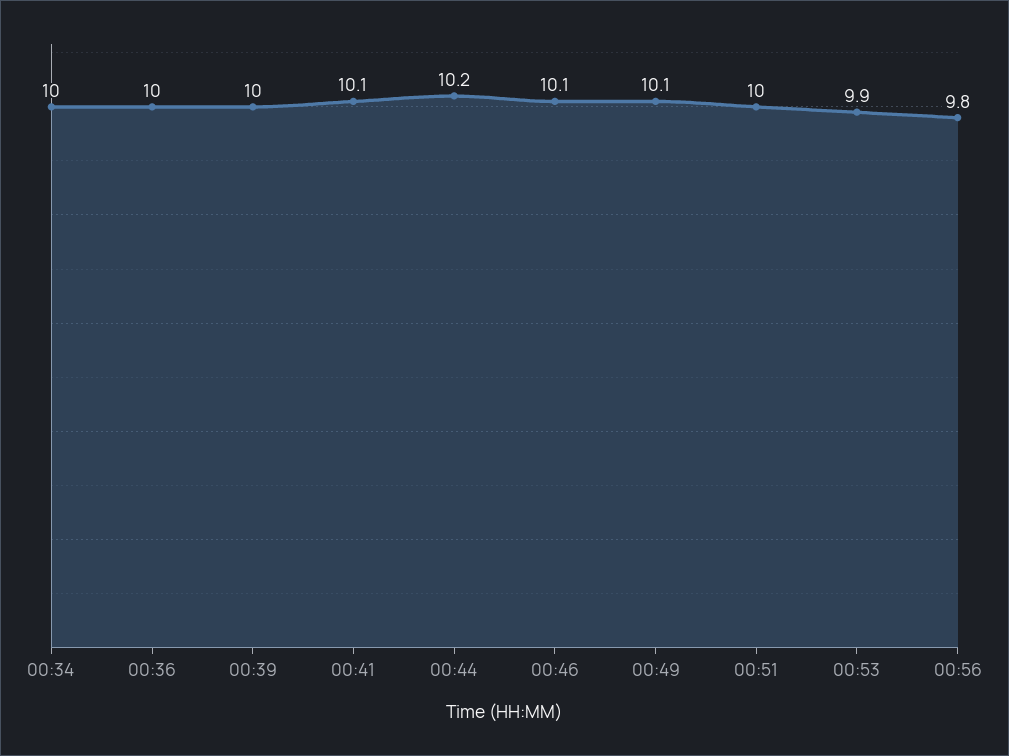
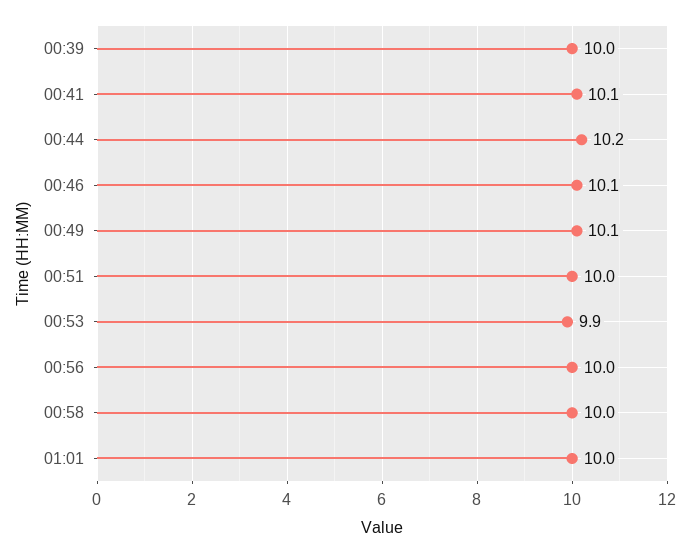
00:34: 10 -> none
00:36: 10 -> none
00:56: 9.8 -> 10
00:58: none -> 10
01:01: none -> 10

